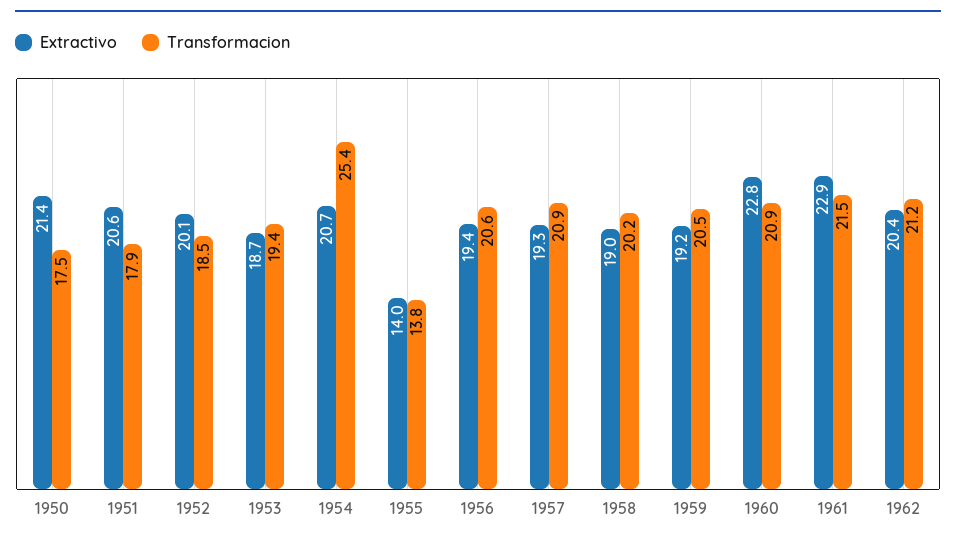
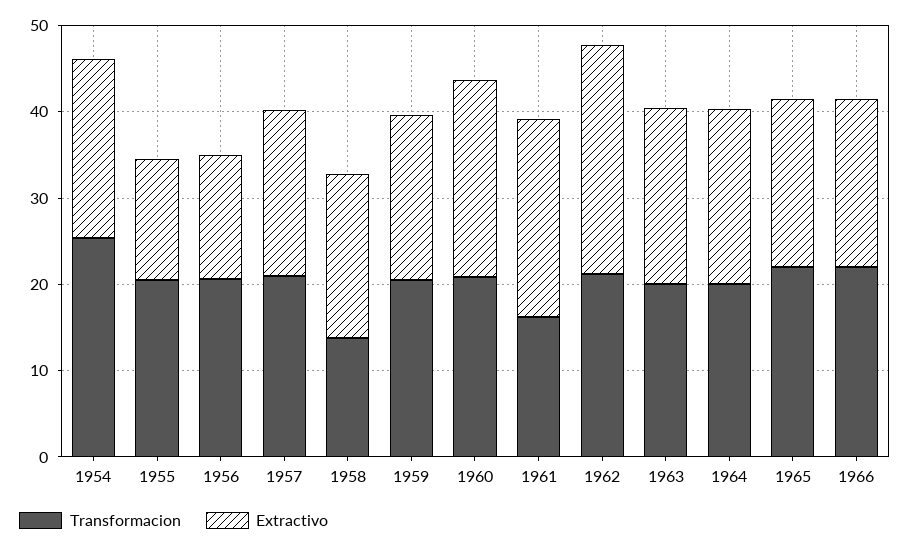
Extractivo, 1950: 21.4 -> none
Transformacion, 1950: 17.5 -> none
Extractivo, 1951: 20.6 -> none
Transformacion, 1951: 17.9 -> none
Extractivo, 1952: 20.1 -> none
Transformacion, 1952: 18.5 -> none
Extractivo, 1953: 18.7 -> none
Transformacion, 1953: 19.4 -> none
Transformacion, 1955: 13.8 -> 20
Extractivo, 1956: 19.4 -> 14
Transformacion, 1958: 20.2 -> 14
Transformacion, 1961: 21.5 -> 16
Extractivo, 1962: 20.4 -> 26
Transformacion, 1963: none -> 20
Extractivo, 1963: none -> 20
Transformacion, 1964: none -> 20
Extractivo, 1964: none -> 20
Transformacion, 1965: none -> 22
Extractivo, 1965: none -> 20
Transformacion, 1966: none -> 22
Extractivo, 1966: none -> 20

